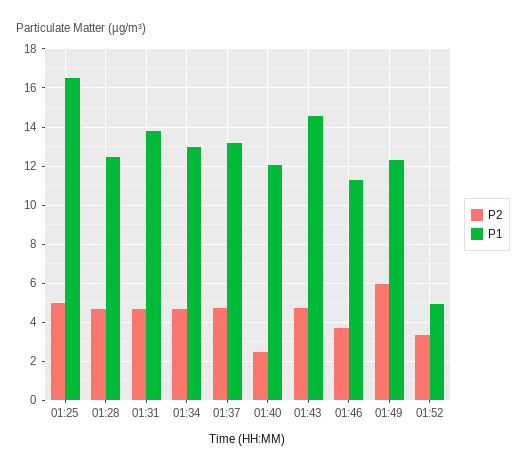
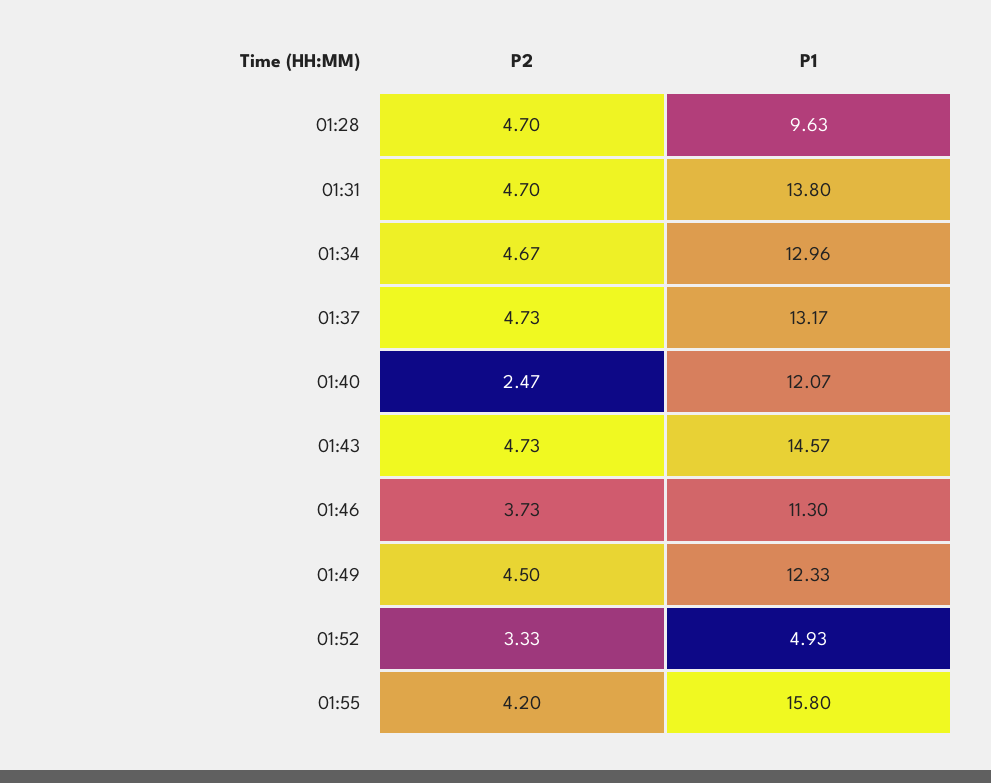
P2, 01:25: 5 -> none
P1, 01:25: 16.5 -> none
P1, 01:28: 12.5 -> 9.63
P2, 01:49: 6 -> 4.5
P2, 01:55: none -> 4.2
P1, 01:55: none -> 15.8

